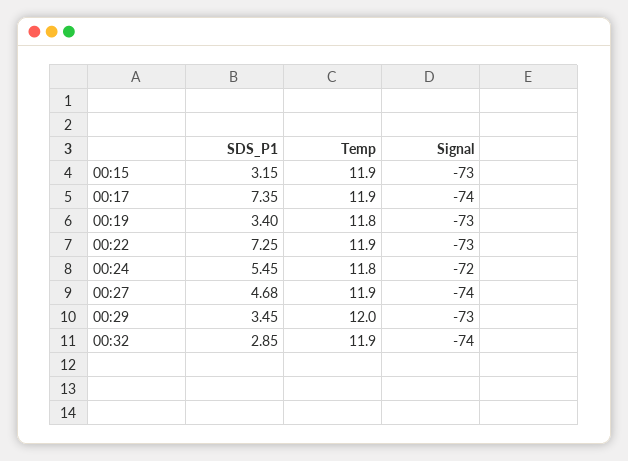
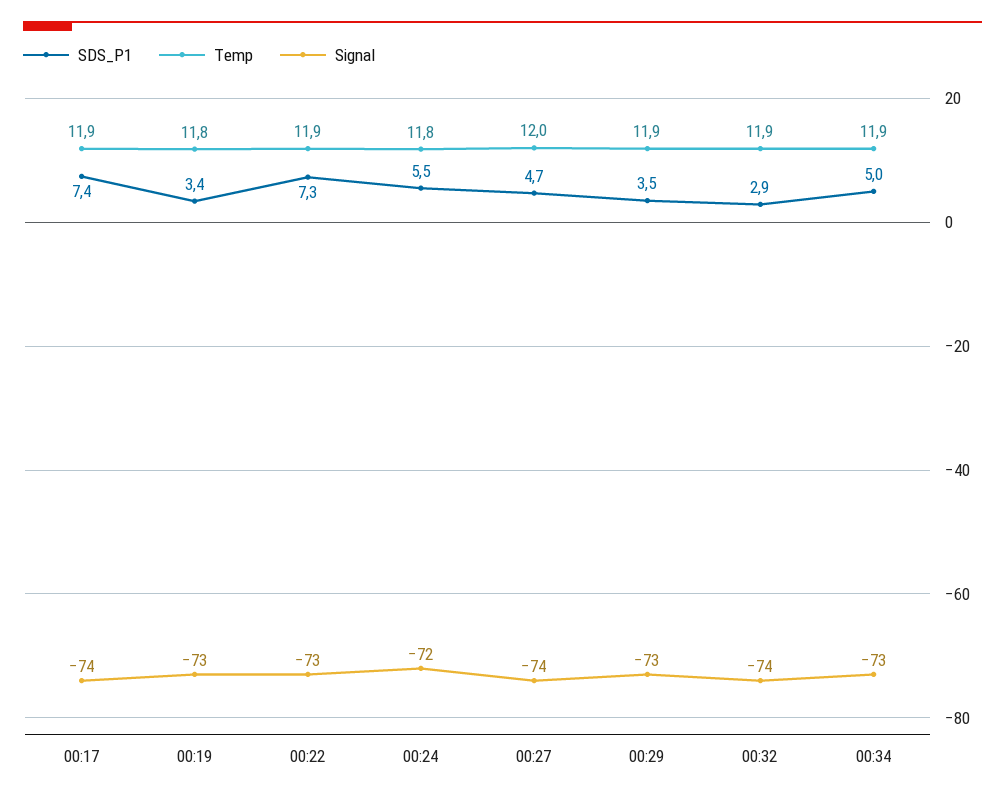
SDS_P1, 00:15: 3.15 -> none
Temp, 00:15: 11.9 -> none
Signal, 00:15: -73 -> none
Temp, 00:27: 11.9 -> 12
Temp, 00:29: 12 -> 11.9
SDS_P1, 00:34: none -> 5
Temp, 00:34: none -> 11.9
Signal, 00:34: none -> -73

